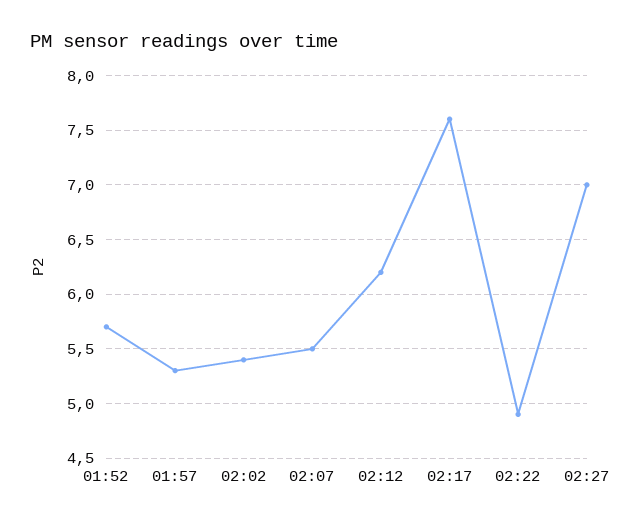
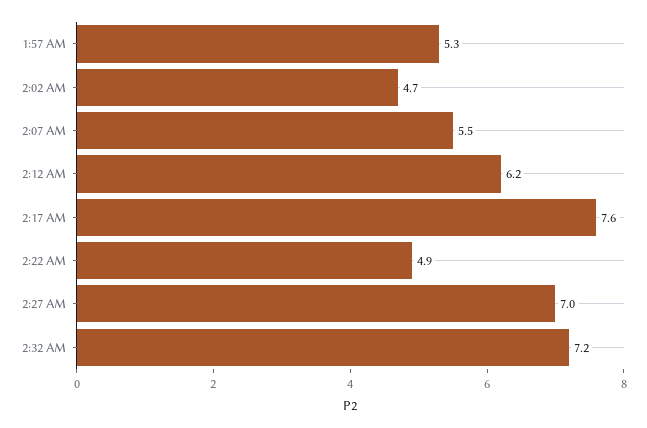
01:52: 5.7 -> none
02:02: 5.4 -> 4.7
2:32 AM: none -> 7.2

